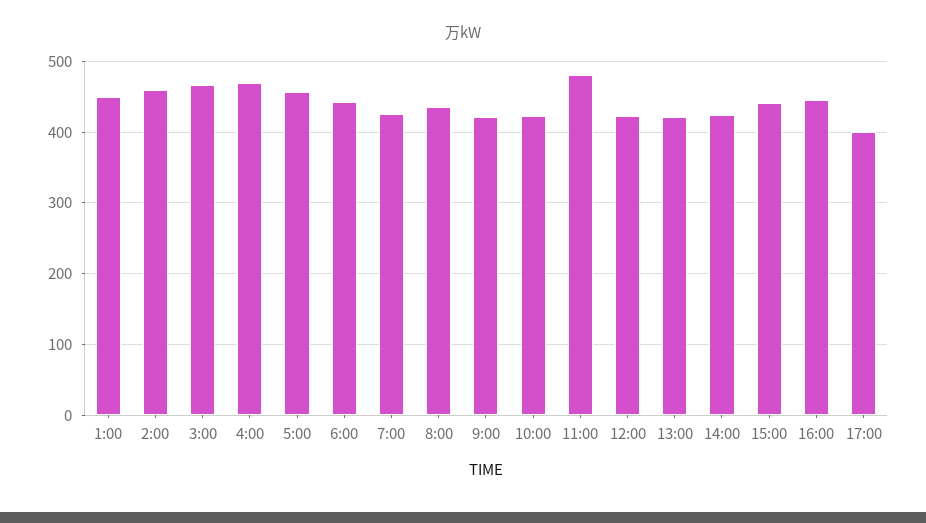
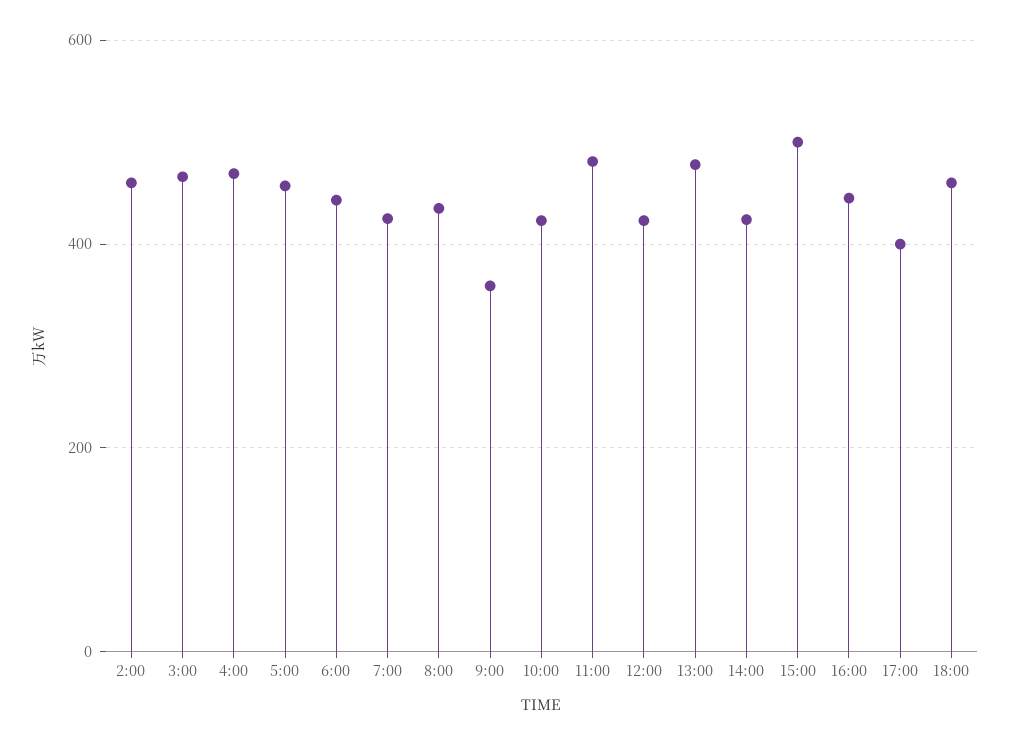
1:00: 450 -> none
9:00: 420 -> 360
13:00: 420 -> 480
15:00: 440 -> 500
18:00: none -> 460

